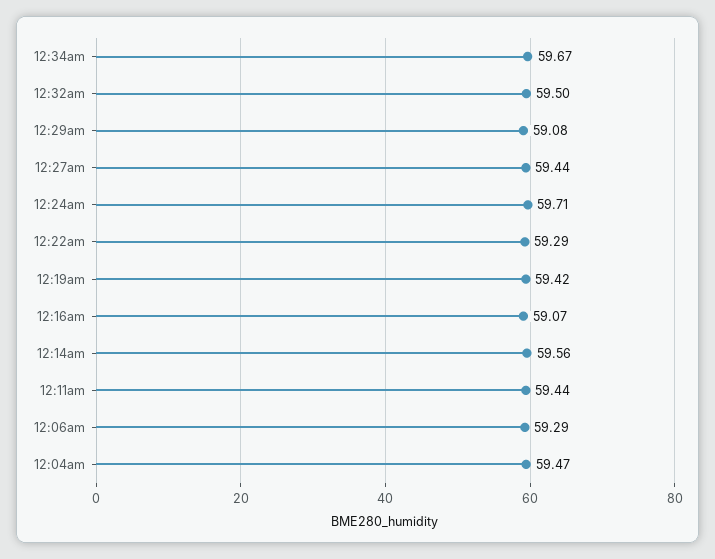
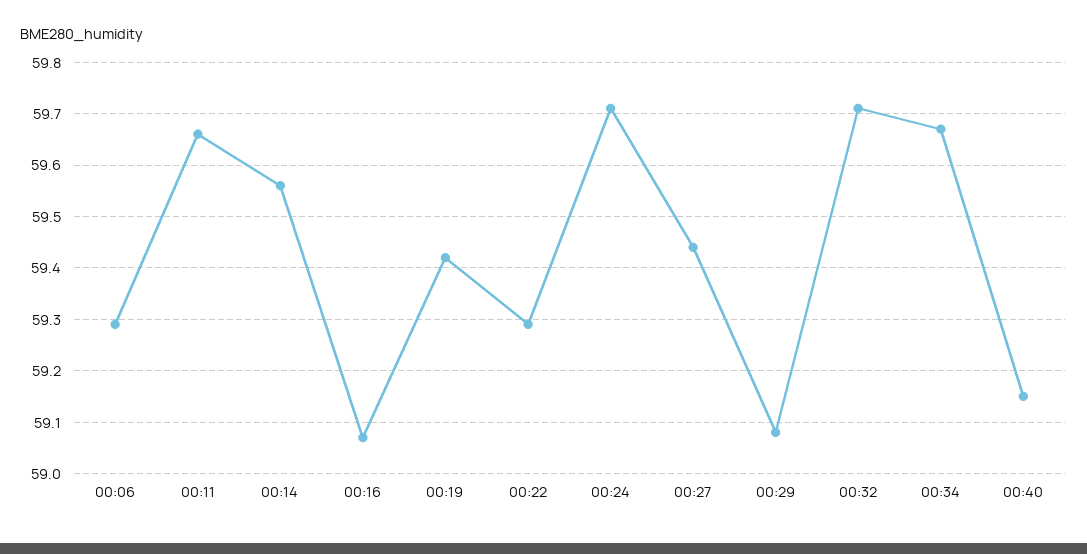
12:32am: 59.5 -> 59.7
12:11am: 59.44 -> 59.65
12:04am: 59.47 -> none
00:40: none -> 59.15

